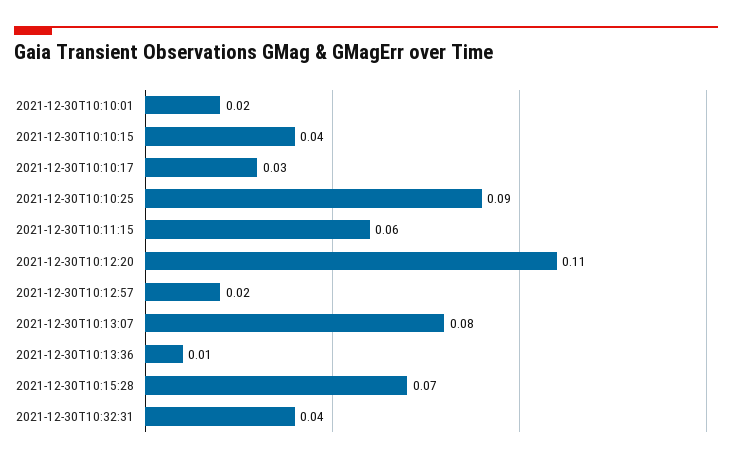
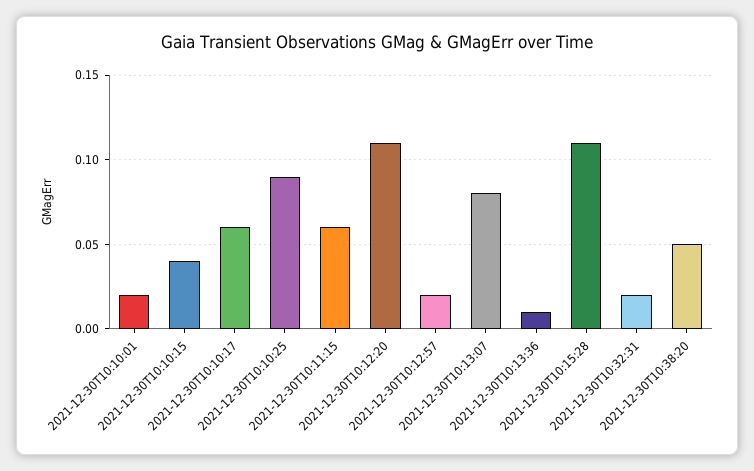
2021-12-30T10:10:17: 0.03 -> 0.06
2021-12-30T10:15:28: 0.07 -> 0.11
2021-12-30T10:32:31: 0.04 -> 0.02
2021-12-30T10:38:20: none -> 0.05

